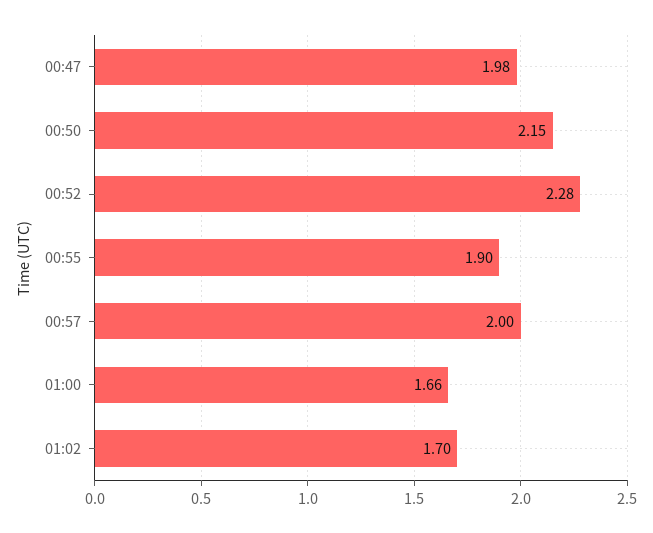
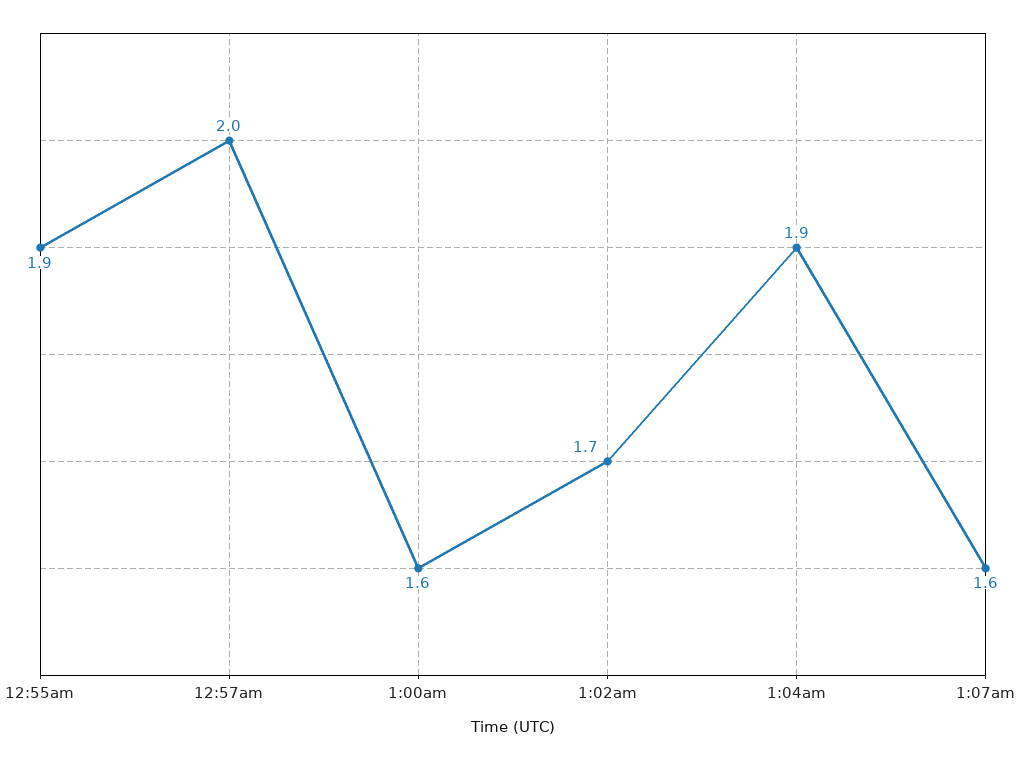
00:47: 1.98 -> none
00:50: 2.15 -> none
00:52: 2.28 -> none
01:00: 1.66 -> 1.6
1:04am: none -> 1.9
1:07am: none -> 1.6

